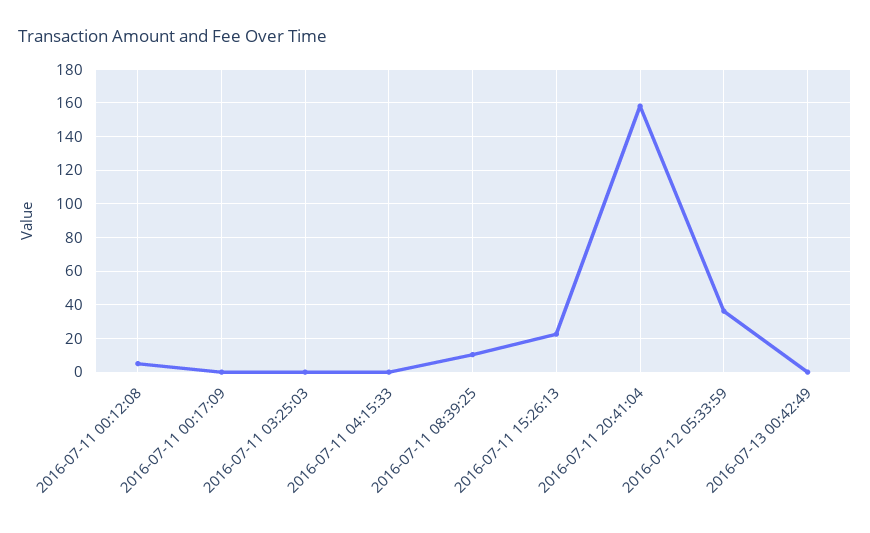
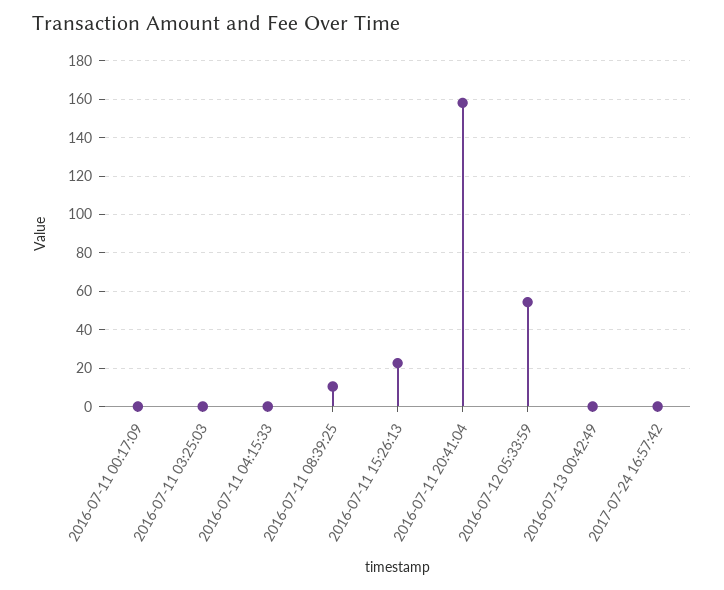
2016-07-11 00:12:08: 5 -> none
2016-07-12 05:33:59: 35 -> 55
2017-07-24 16:57:42: none -> 0

